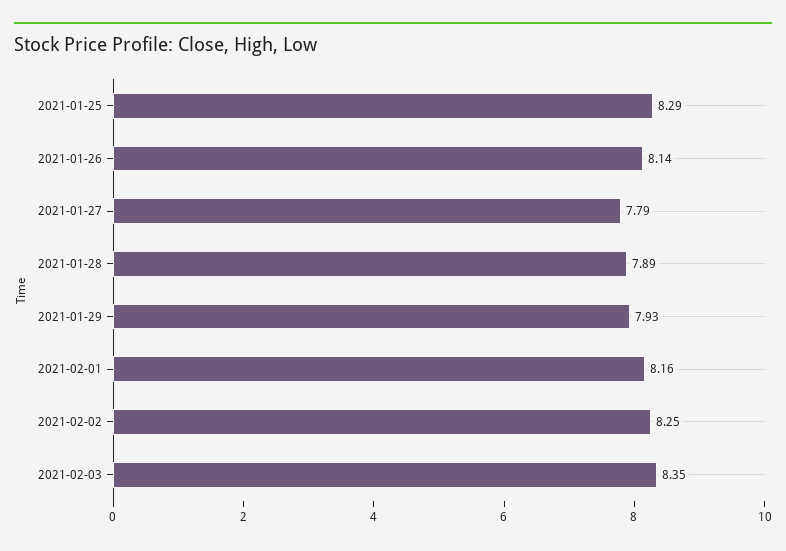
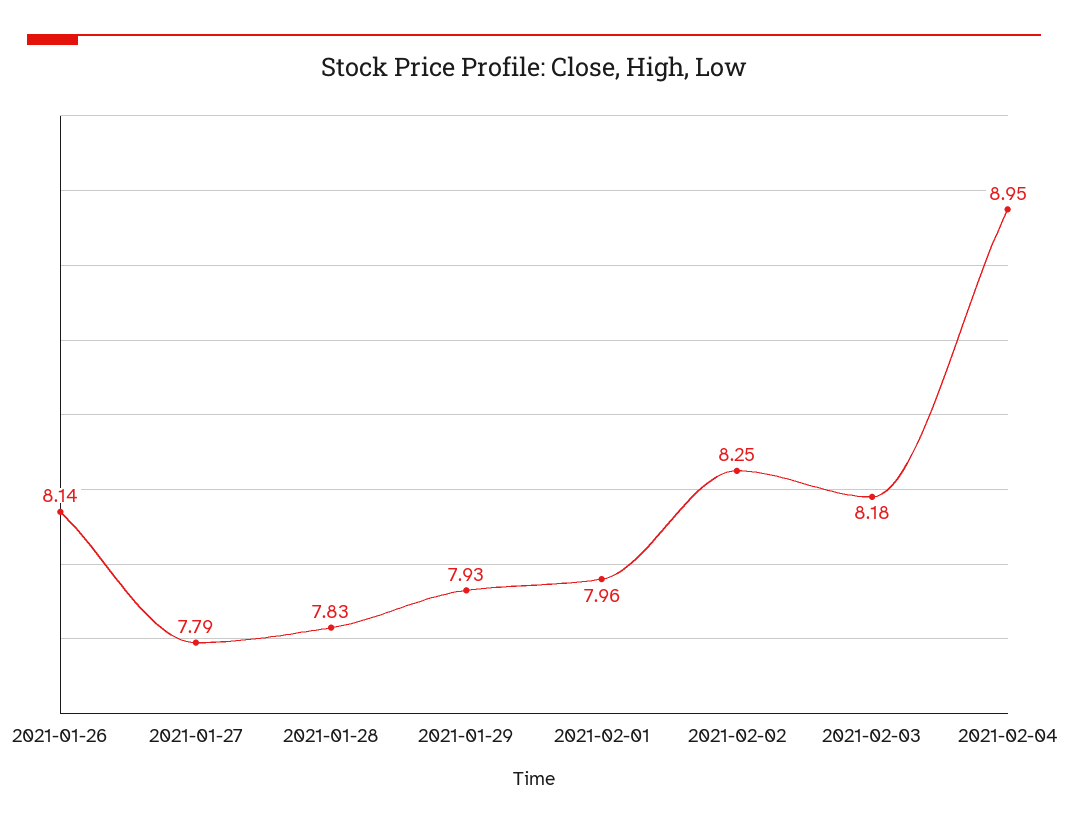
2021-01-25: 8.29 -> none
2021-01-28: 7.89 -> 7.83
2021-02-01: 8.16 -> 7.96
2021-02-03: 8.35 -> 8.18
2021-02-04: none -> 8.95

